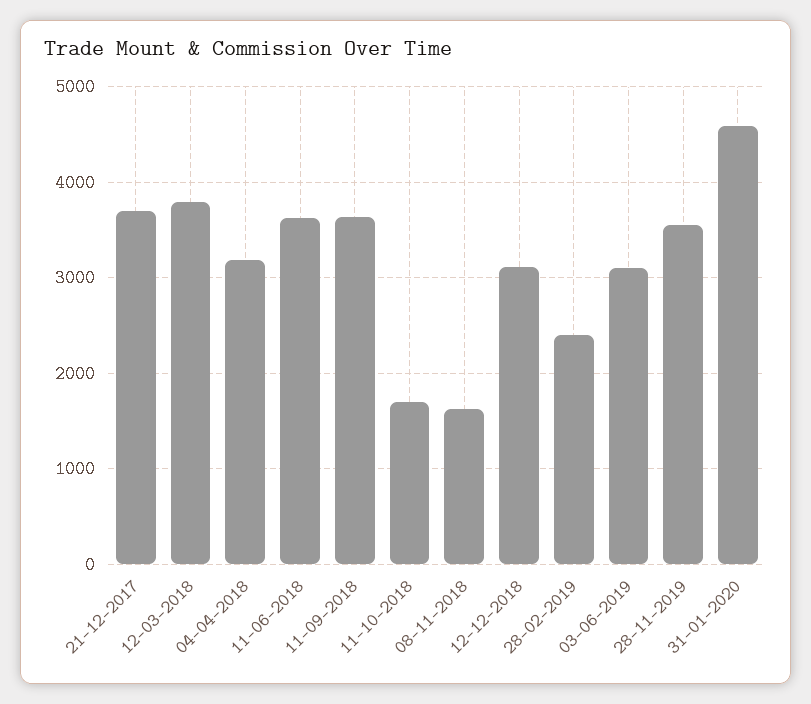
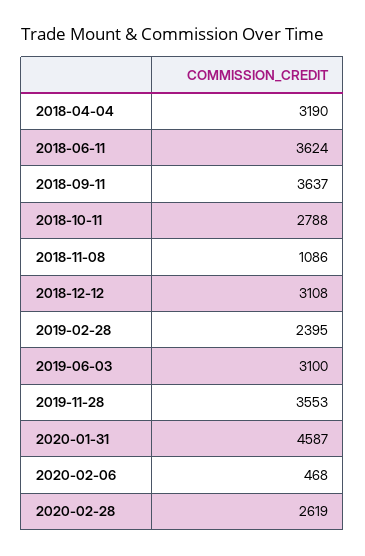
21-12-2017: 3700 -> none
12-03-2018: 3800 -> none
11-10-2018: 1700 -> 2788
08-11-2018: 1600 -> 1086
2020-02-06: none -> 468
2020-02-28: none -> 2619

